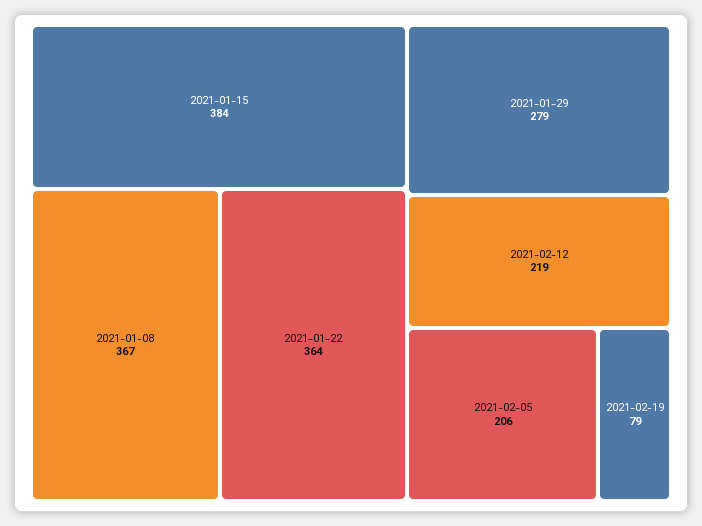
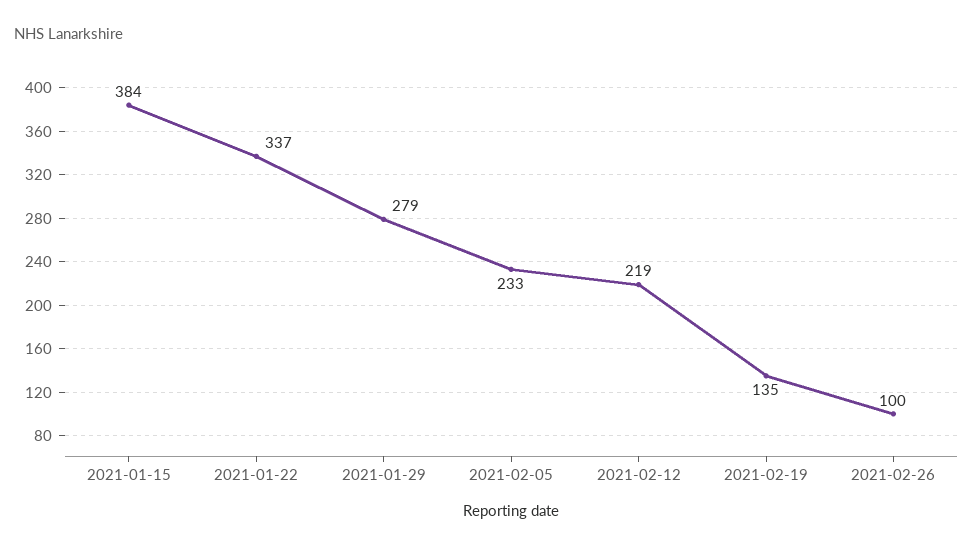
2021-01-08: 367 -> none
2021-01-22: 364 -> 337
2021-02-05: 206 -> 233
2021-02-19: 79 -> 135
2021-02-26: none -> 100

